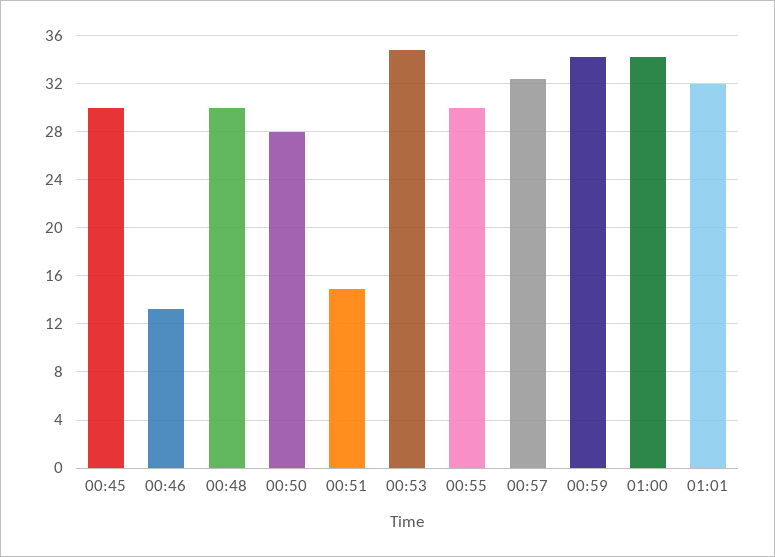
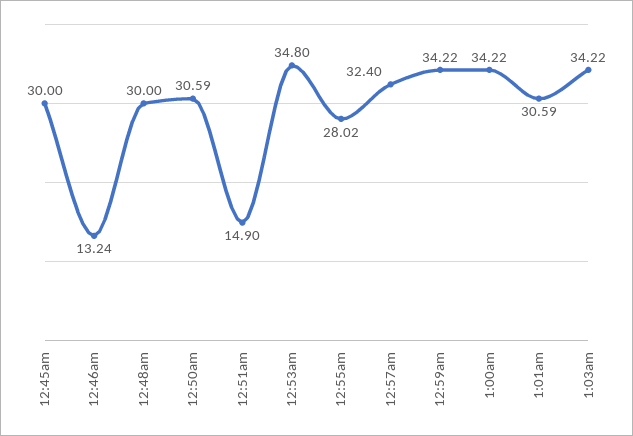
00:50: 28 -> 30.59
00:55: 30 -> 28.02
01:01: 32 -> 30.59
1:03am: none -> 34.22

